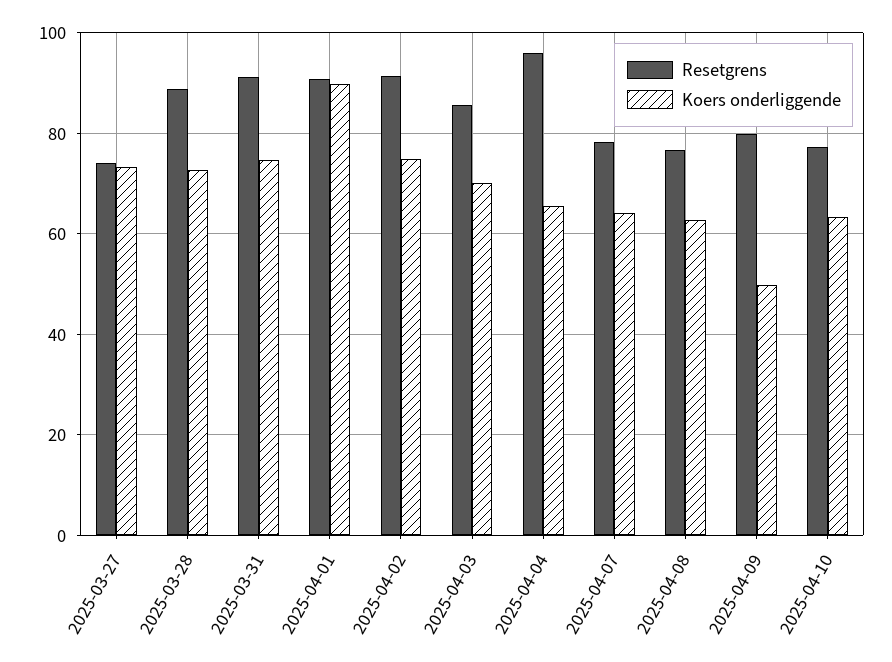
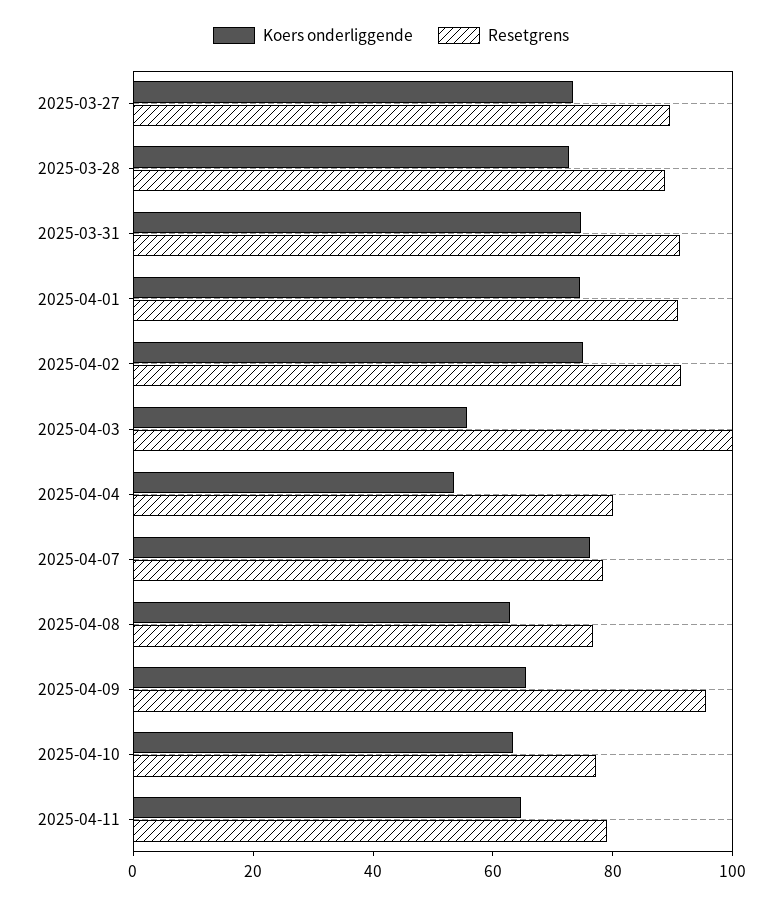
Resetgrens, 2025-03-27: 74 -> 90
Koers onderliggende, 2025-04-01: 90 -> 75
Resetgrens, 2025-04-03: 86 -> 100
Koers onderliggende, 2025-04-03: 70 -> 55
Resetgrens, 2025-04-04: 96 -> 80
Koers onderliggende, 2025-04-04: 66 -> 55
Koers onderliggende, 2025-04-07: 64 -> 75
Resetgrens, 2025-04-09: 80 -> 95
Koers onderliggende, 2025-04-09: 50 -> 65
Koers onderliggende, 2025-04-11: none -> 65
Resetgrens, 2025-04-11: none -> 80

